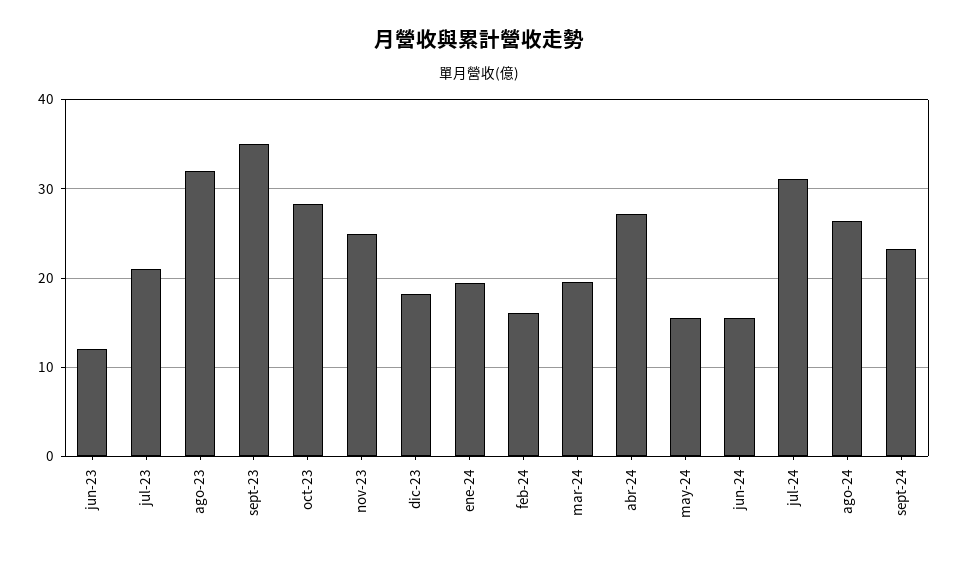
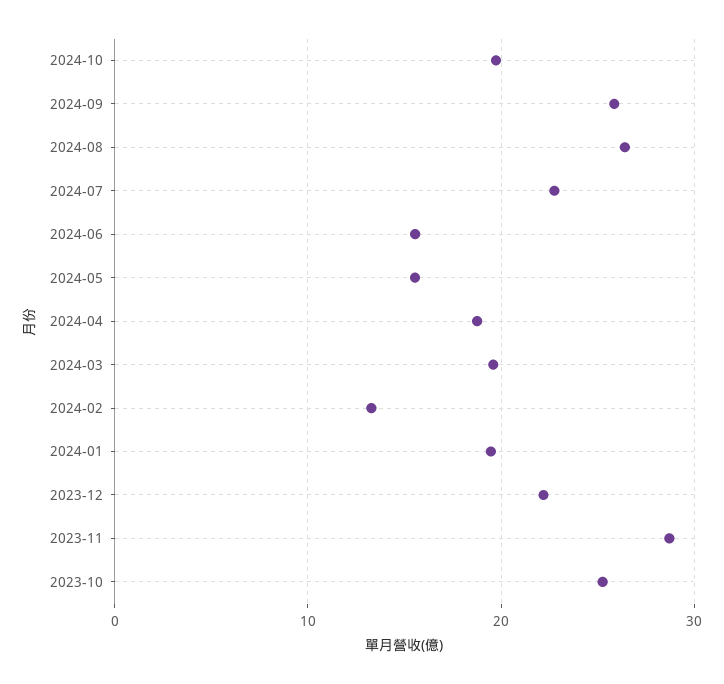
jun-23: 12 -> none
jul-23: 21 -> none
ago-23: 32 -> none
sept-23: 35 -> none
oct-23: 28 -> 25
nov-23: 25 -> 29
dic-23: 18 -> 22
feb-24: 16 -> 13
abr-24: 27 -> 19
jul-24: 31 -> 23
sept-24: 23 -> 26
2024-10: none -> 20

